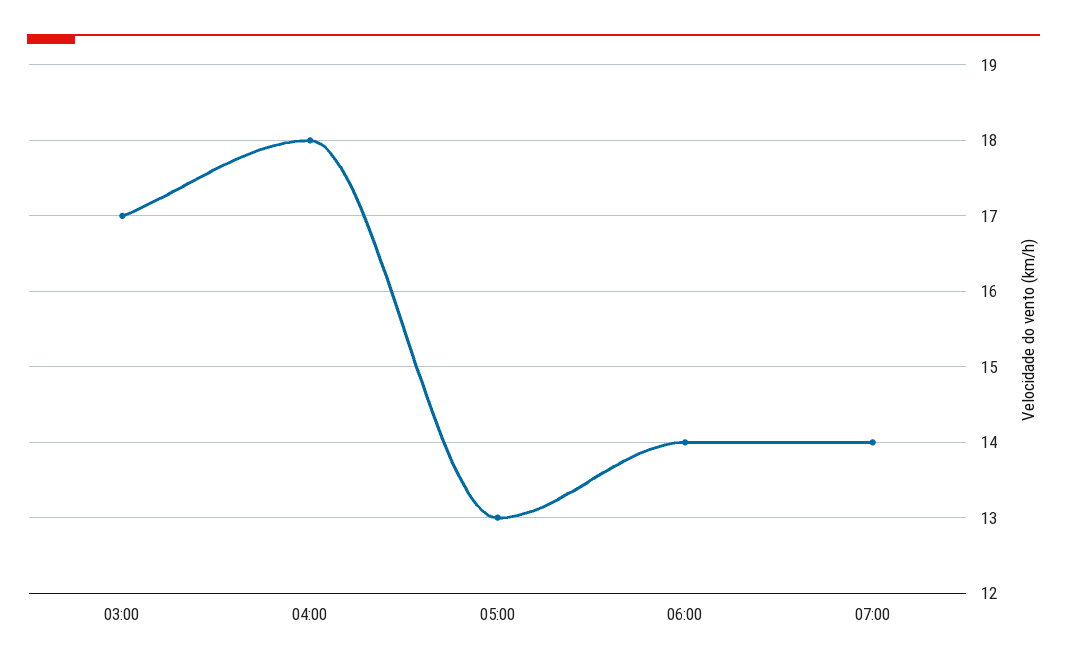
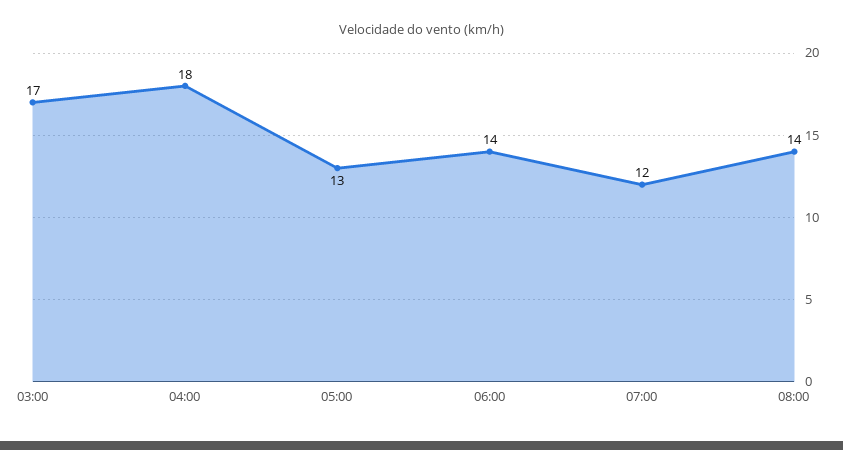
07:00: 14 -> 12
08:00: none -> 14

